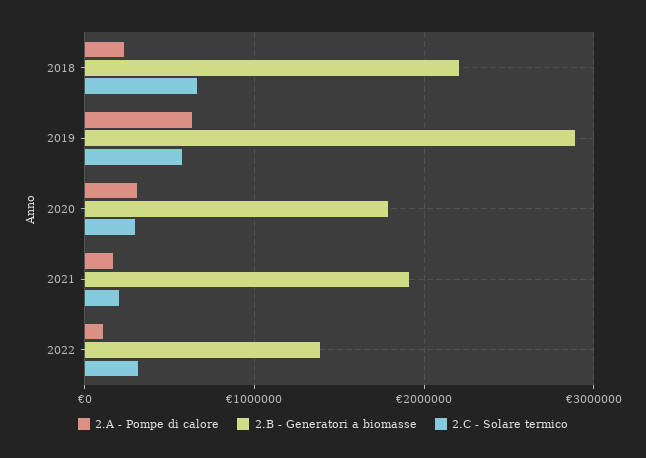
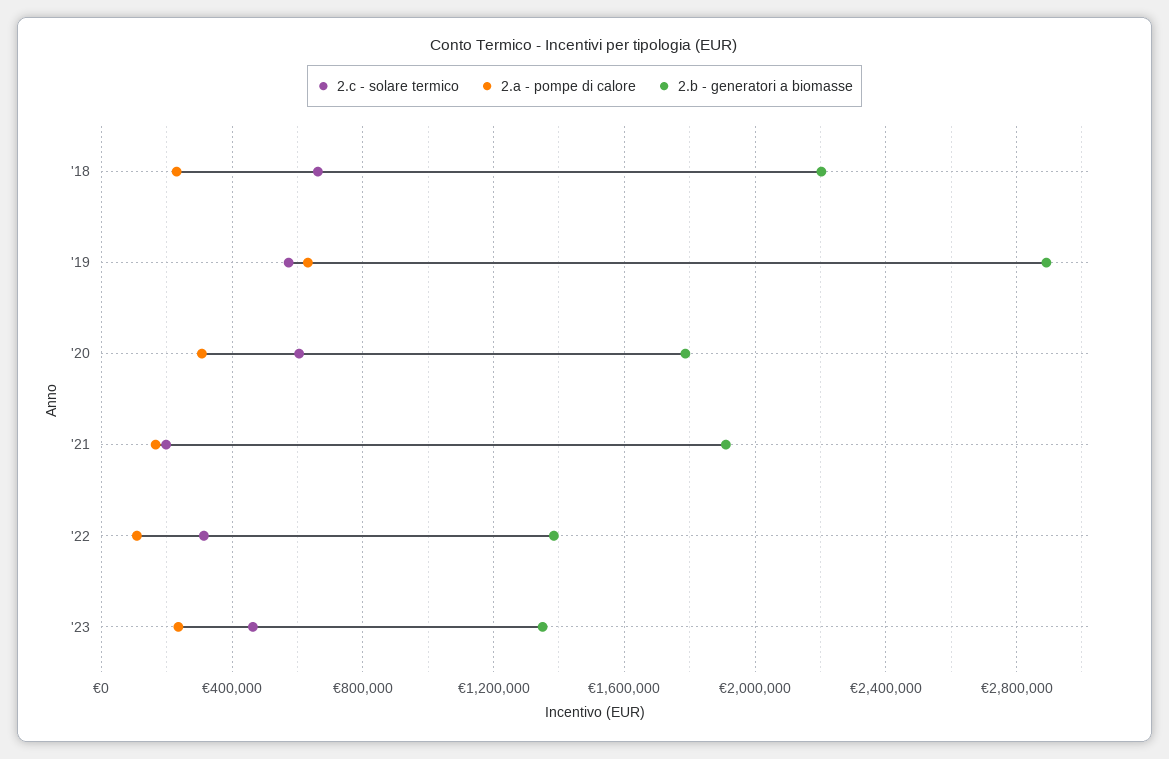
2.C - Solare termico, 2020: 300000 -> 600000
2.C - Solare termico, '23: none -> 450000
2.A - Pompe di calore, '23: none -> 250000
2.B - Generatori a biomasse, '23: none -> 1350000

